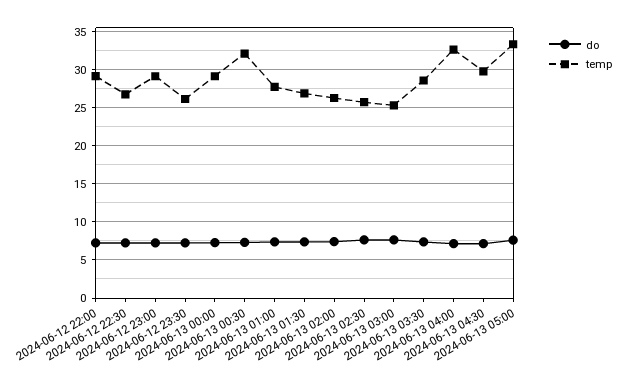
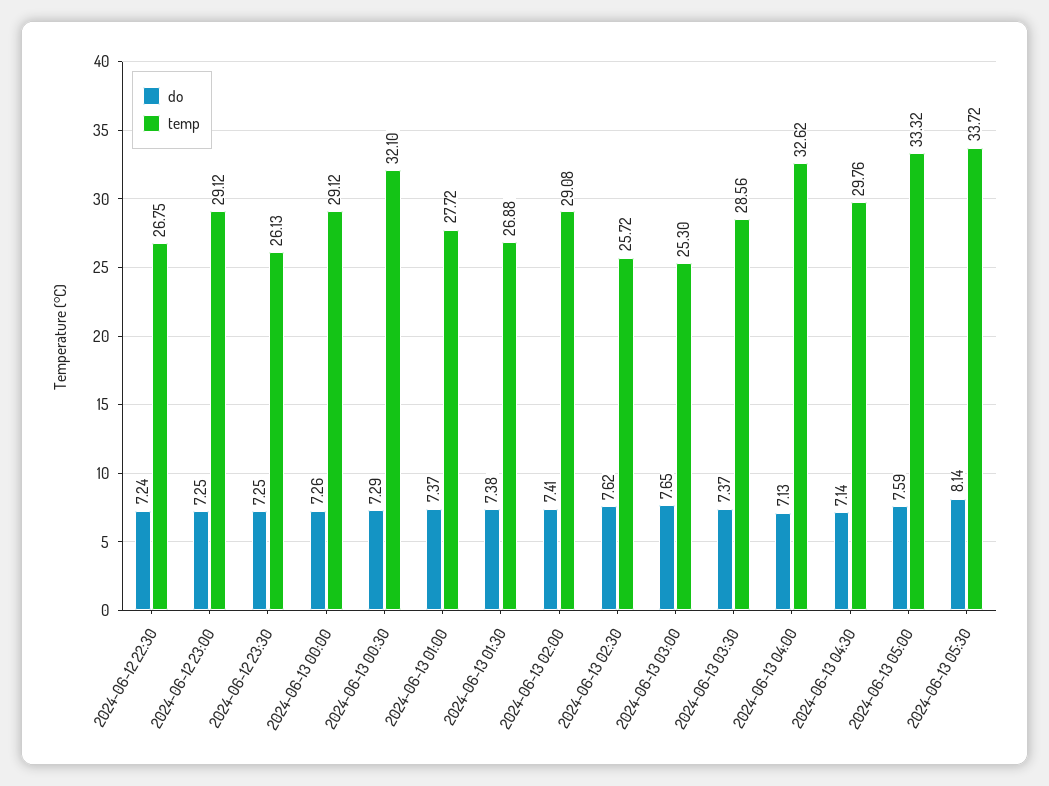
do, 2024-06-12 22:00: 7 -> none
temp, 2024-06-12 22:00: 29 -> none
temp, 2024-06-13 02:00: 26 -> 29.08
do, 2024-06-13 05:30: none -> 8.14
temp, 2024-06-13 05:30: none -> 33.72

